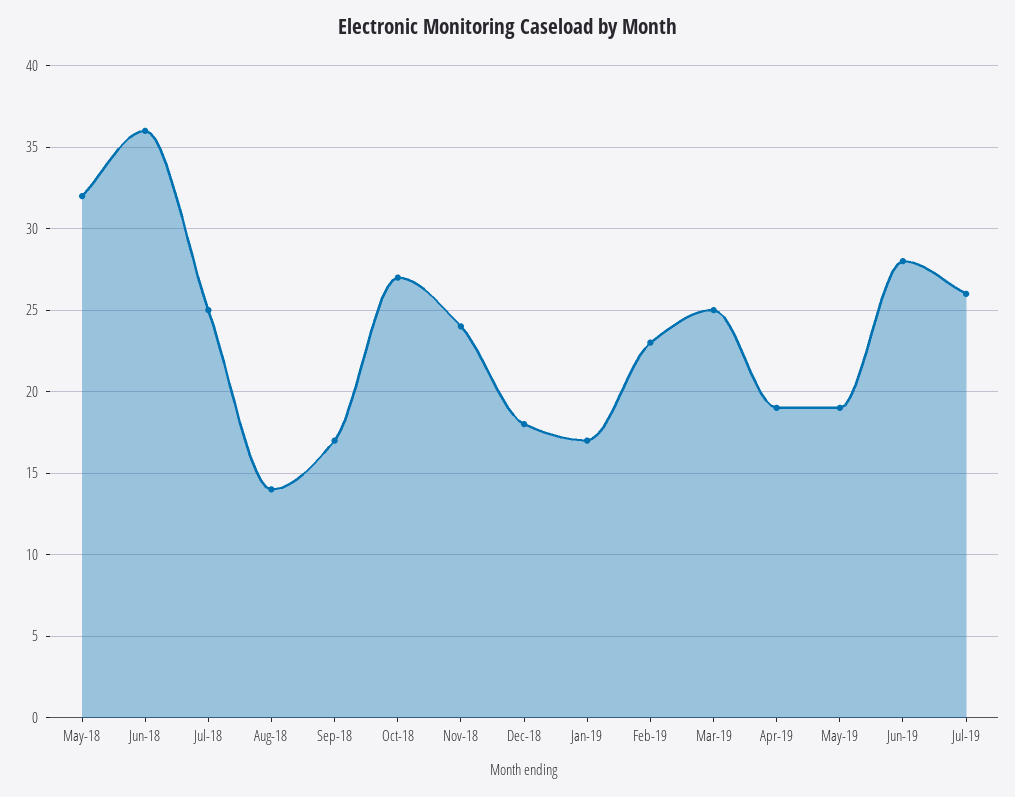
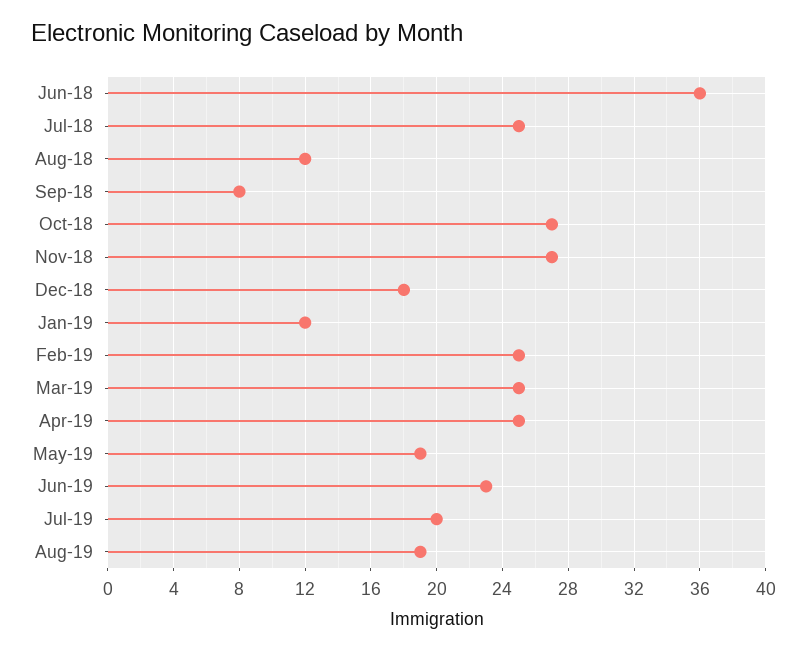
May-18: 32 -> none
Aug-18: 14 -> 12
Sep-18: 17 -> 8
Nov-18: 24 -> 27
Jan-19: 17 -> 12
Feb-19: 23 -> 25
Apr-19: 19 -> 25
Jun-19: 28 -> 23
Jul-19: 26 -> 20
Aug-19: none -> 19

